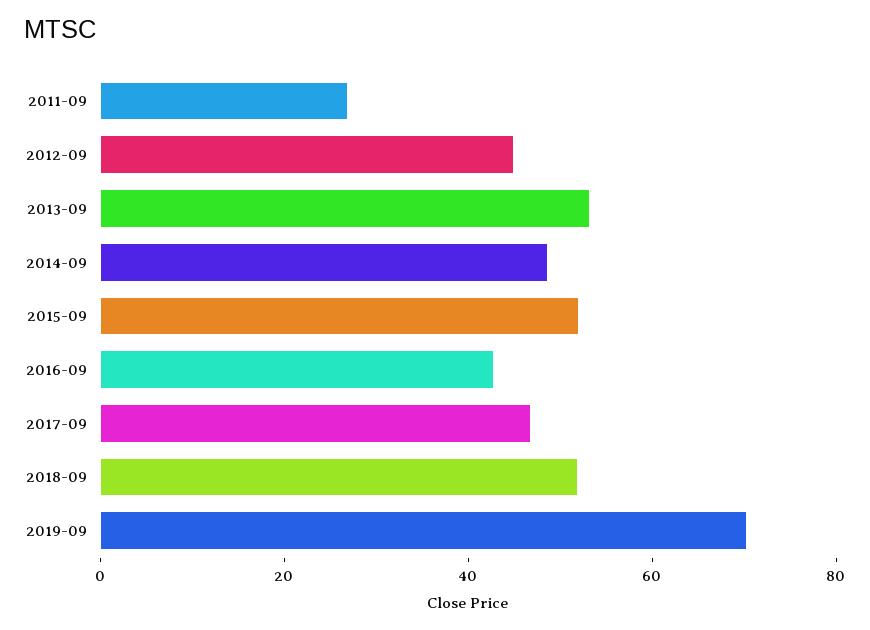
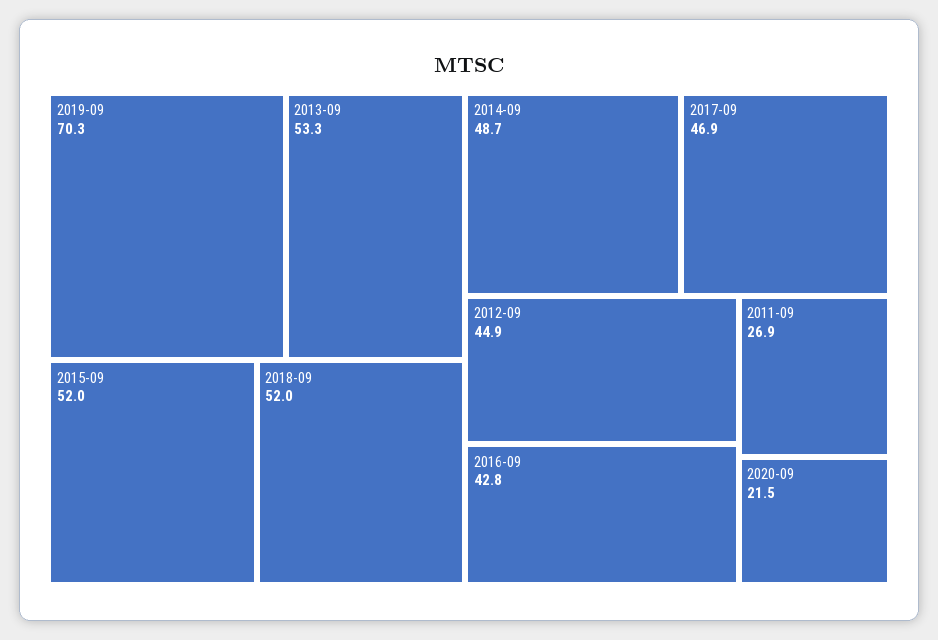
2020-09: none -> 21.5

